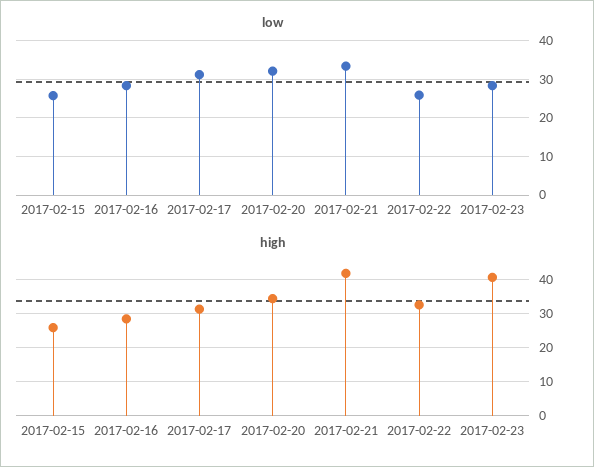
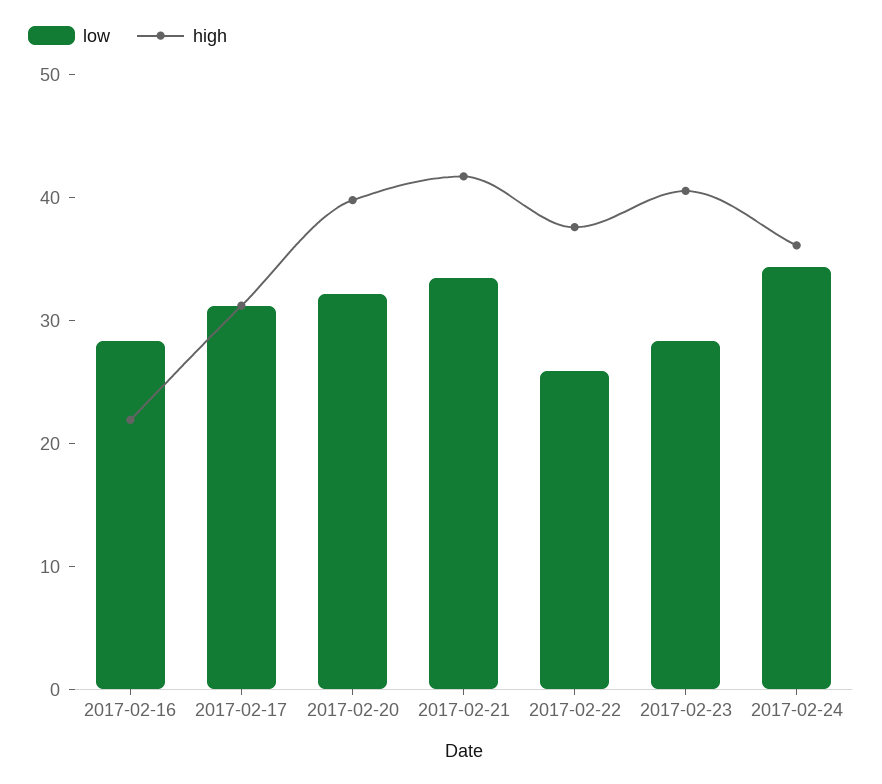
low, 2017-02-15: 26 -> none
high, 2017-02-15: 26 -> none
high, 2017-02-16: 28 -> 22
high, 2017-02-20: 34 -> 40
high, 2017-02-22: 32 -> 38
low, 2017-02-24: none -> 34
high, 2017-02-24: none -> 36

